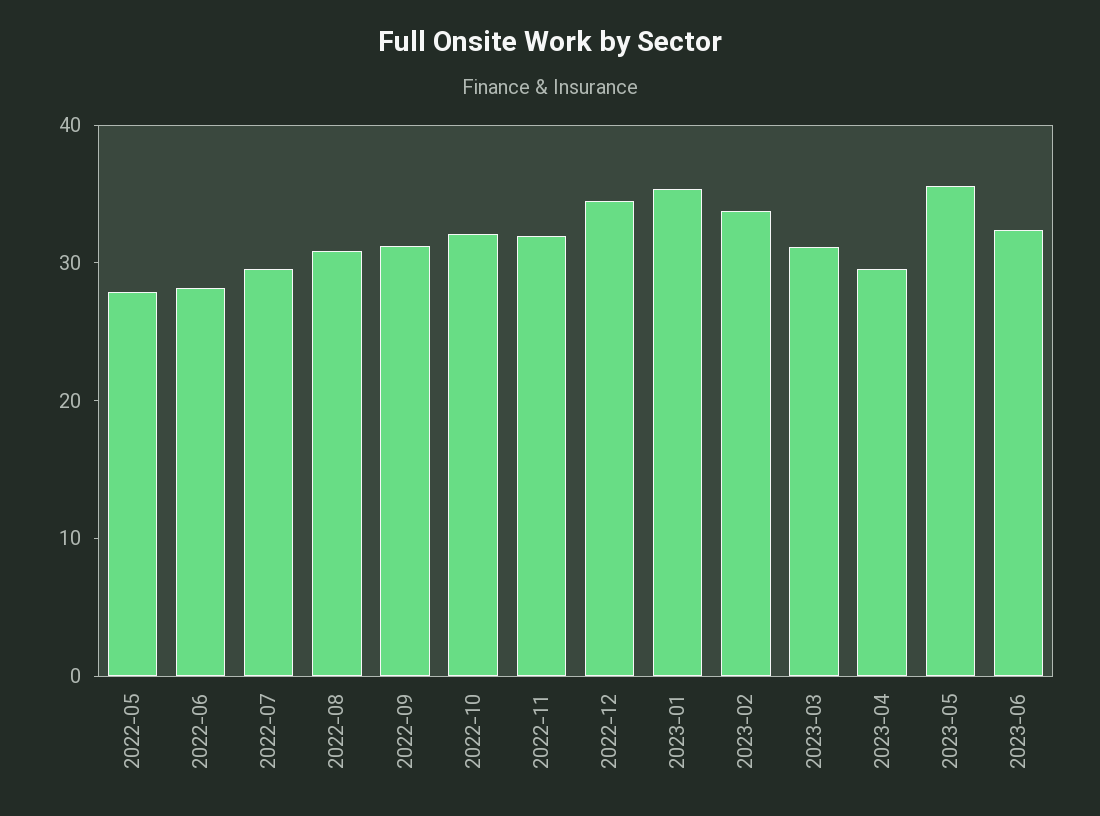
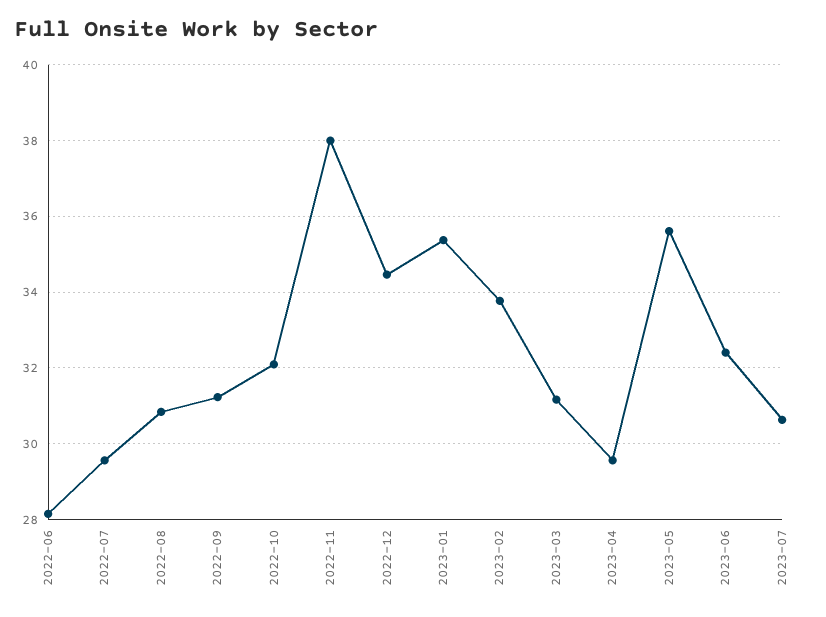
2022-05: 28 -> none
2022-11: 32 -> 38
2023-07: none -> 30.6

